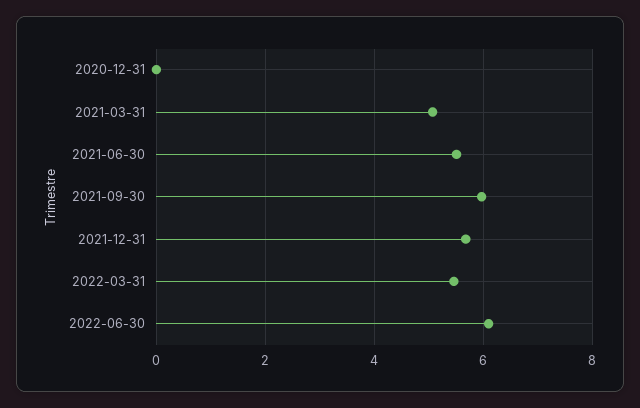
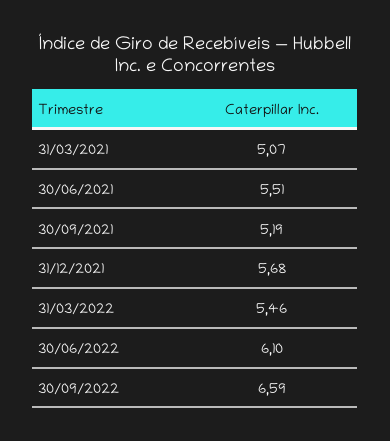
2020-12-31: 0 -> none
2021-09-30: 6 -> 5.19
30/09/2022: none -> 6.59

